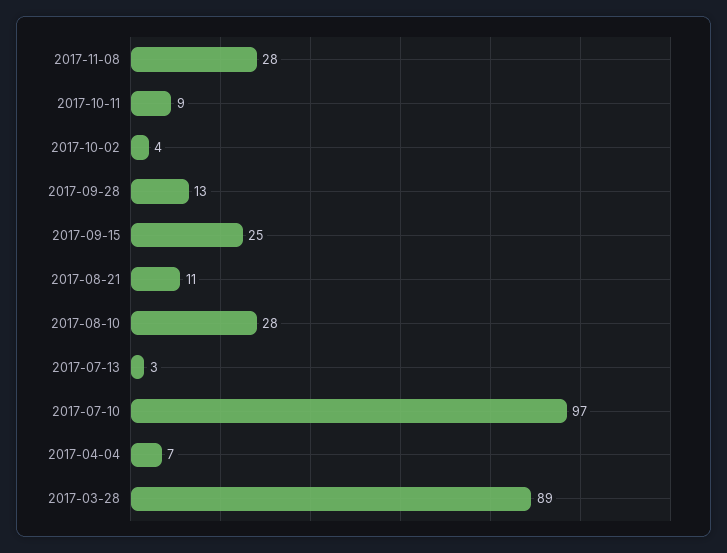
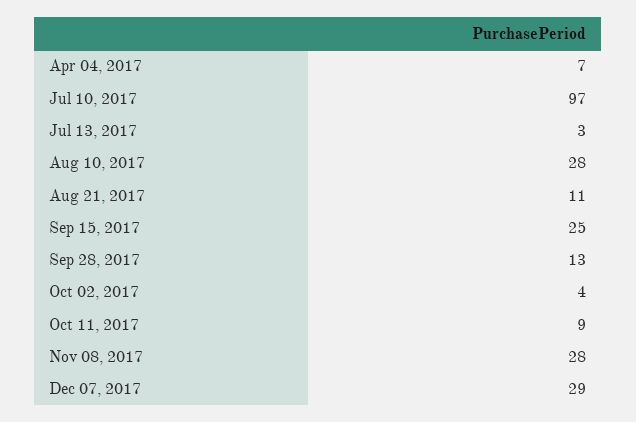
2017-03-28: 89 -> none
Dec 07, 2017: none -> 29

